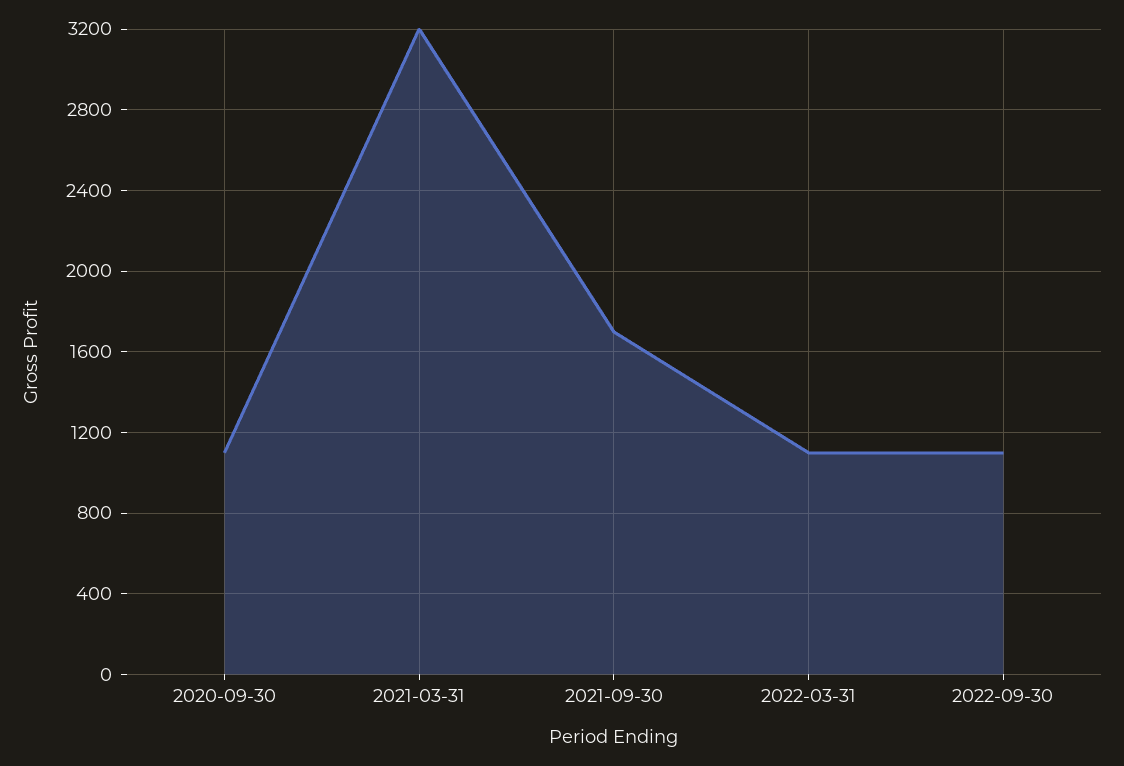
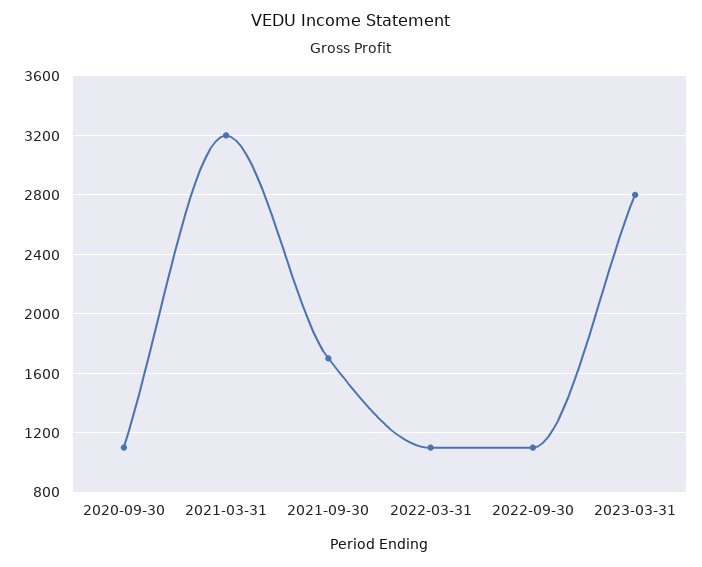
2023-03-31: none -> 2800

